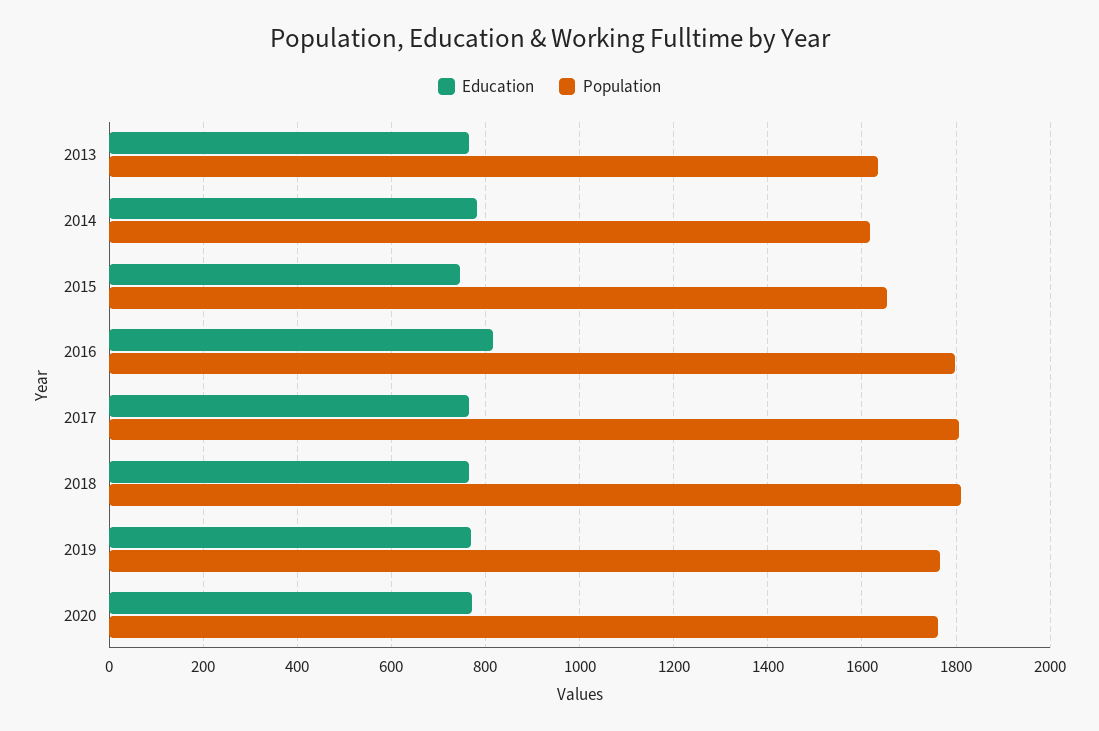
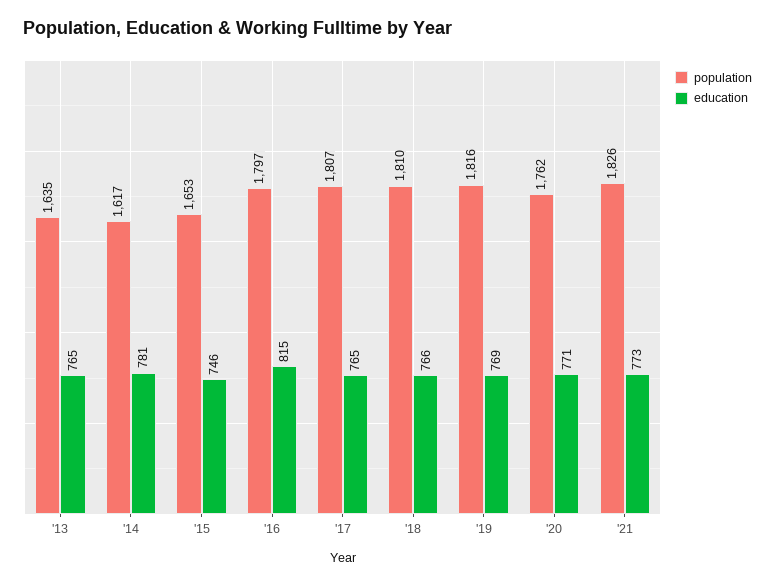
Population, 2019: 1760 -> 1816
Population, '21: none -> 1826
Education, '21: none -> 773

